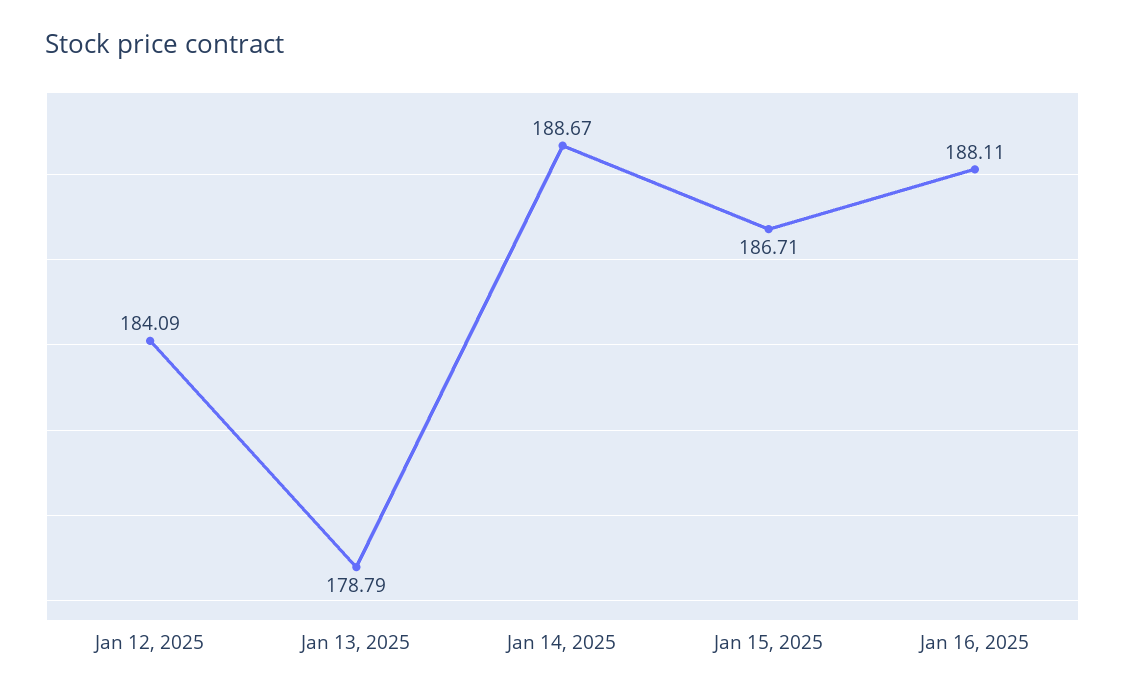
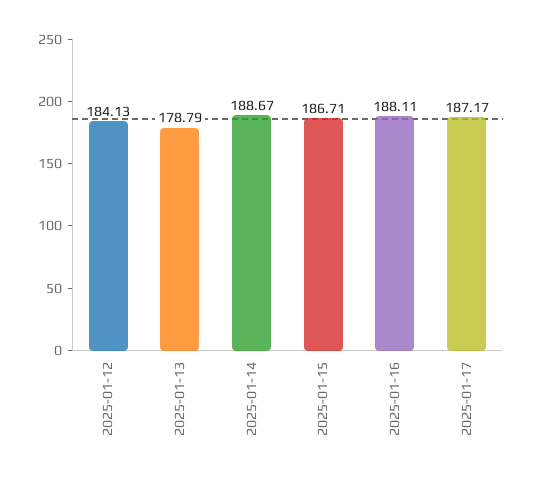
Jan 12, 2025: 184.09 -> 184.13
2025-01-17: none -> 187.17

